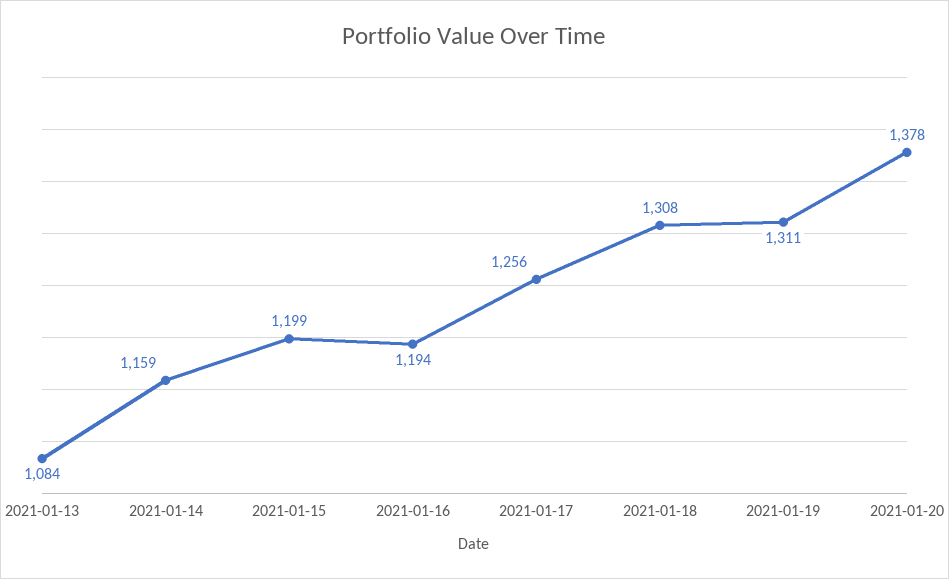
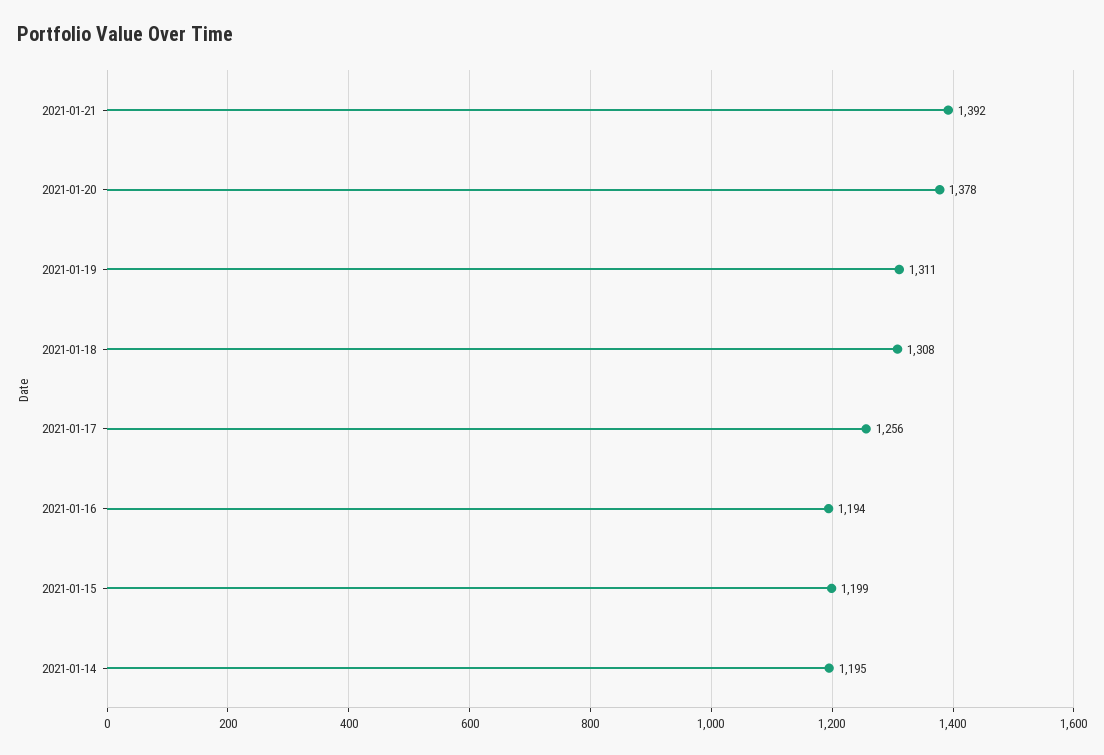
2021-01-13: 1084 -> none
2021-01-14: 1159 -> 1195
2021-01-21: none -> 1392

